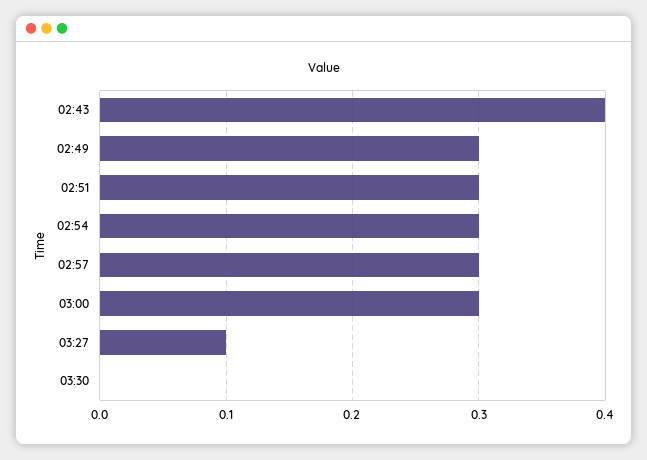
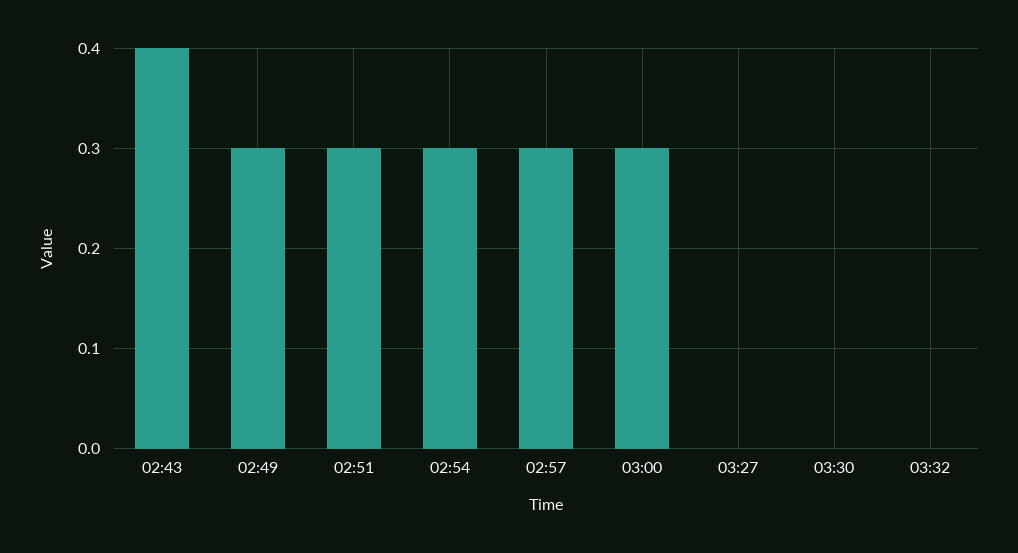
03:27: 0.1 -> 0
03:32: none -> 0

